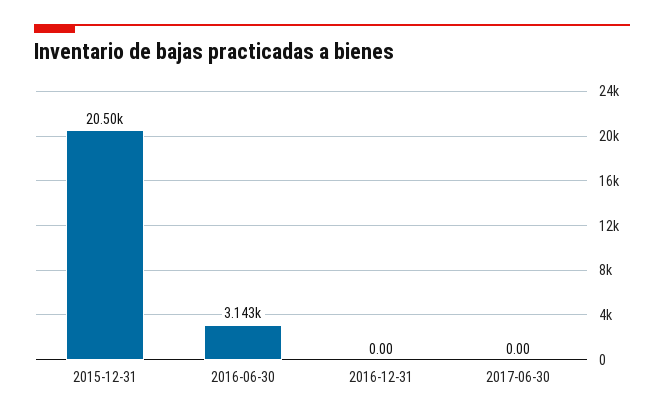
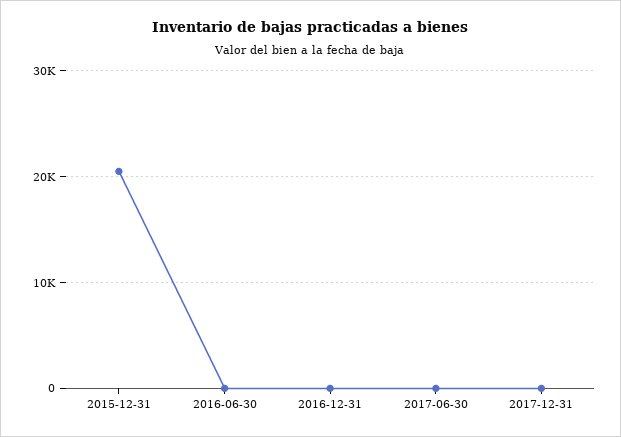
2016-06-30: 3143 -> 0
2017-12-31: none -> 0

